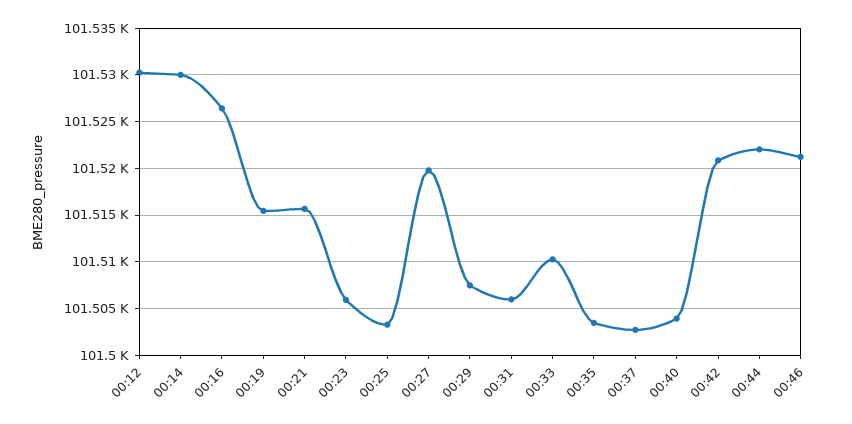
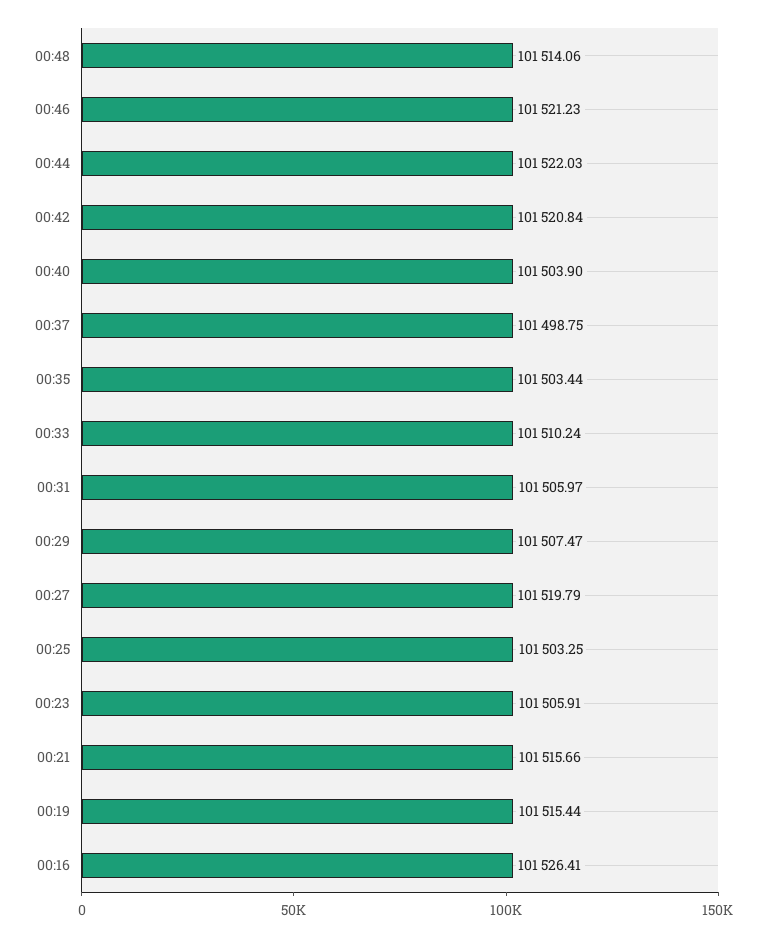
00:12: 101530 -> none
00:14: 101530 -> none
00:37: 101503 -> 101498.75
00:48: none -> 101514.06

